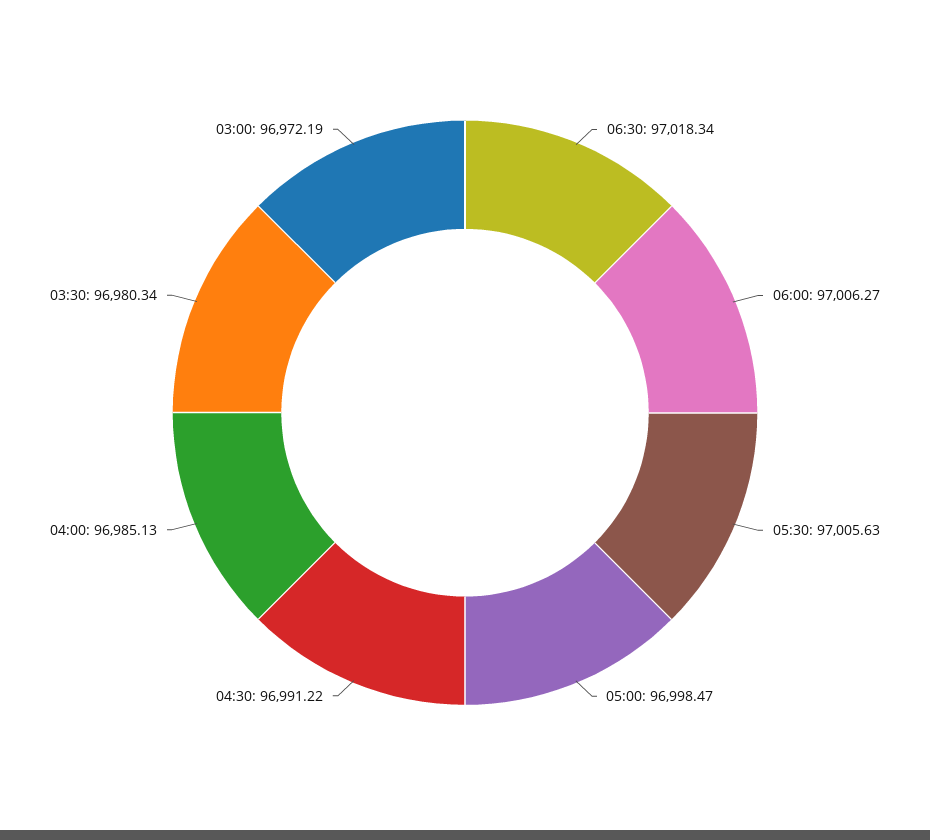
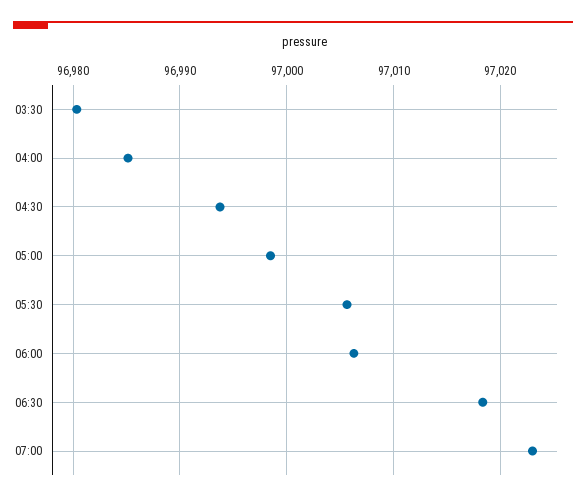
04:30: 96991.22 -> 96994
03:00: 96972.19 -> none
07:00: none -> 97023

